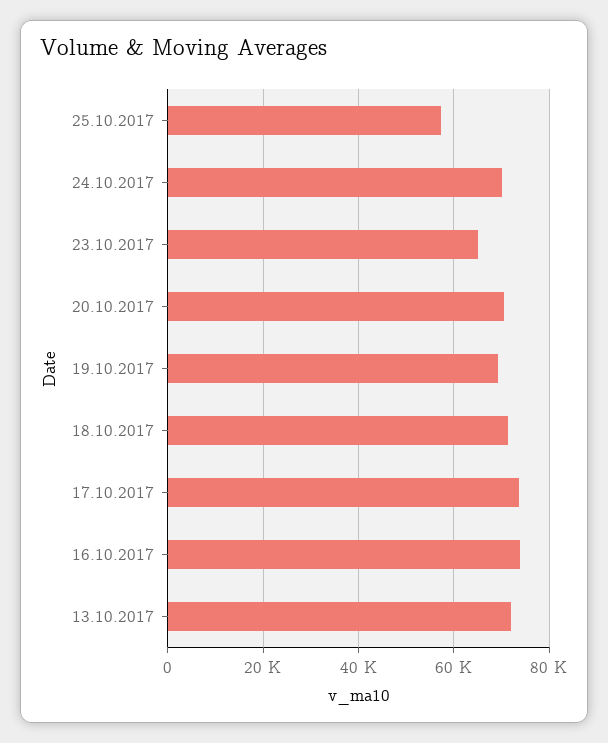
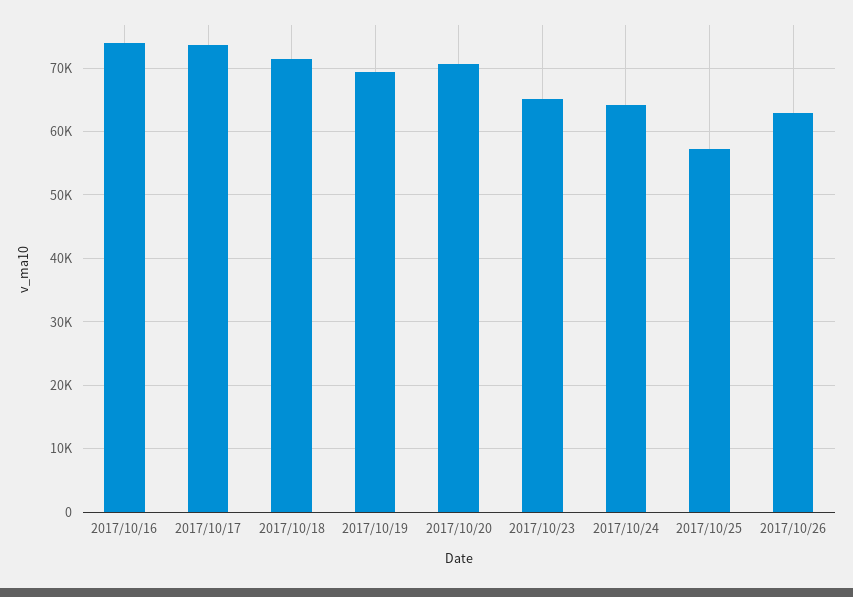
24.10.2017: 70000 -> 64000
13.10.2017: 72000 -> none
2017/10/26: none -> 63000

